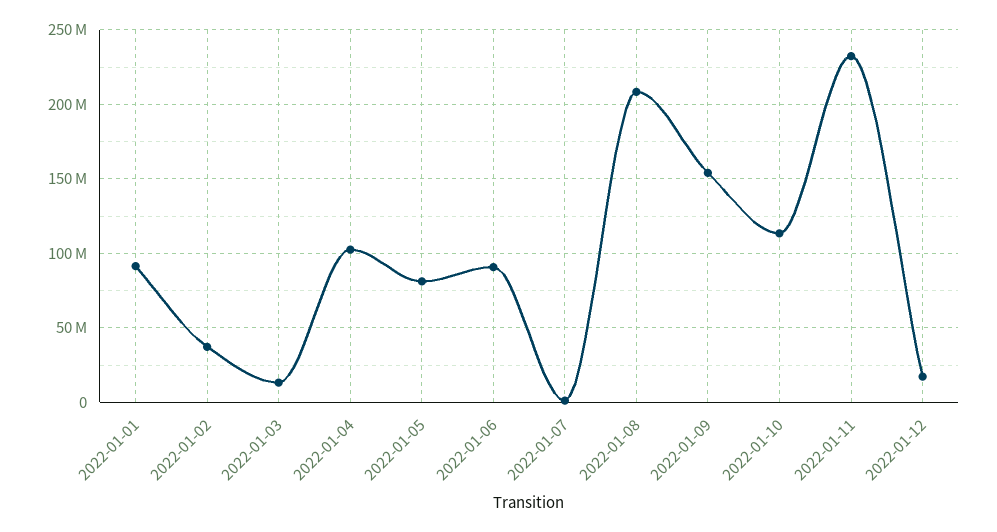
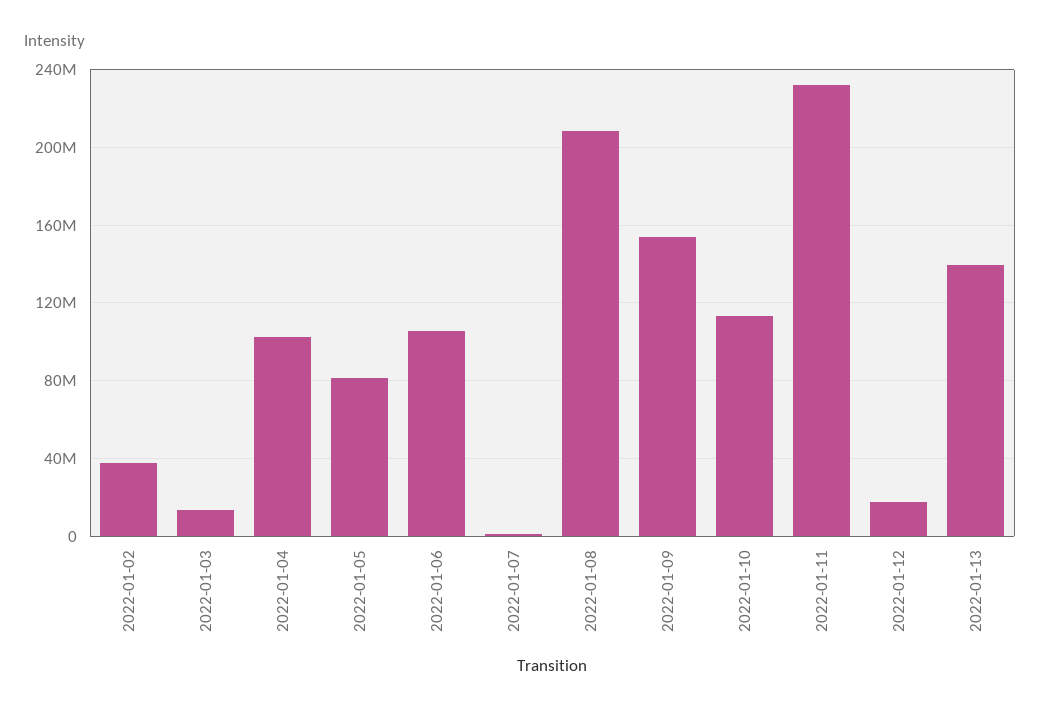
2022-01-01: 90000000 -> none
2022-01-06: 90000000 -> 105000000
2022-01-13: none -> 140000000

